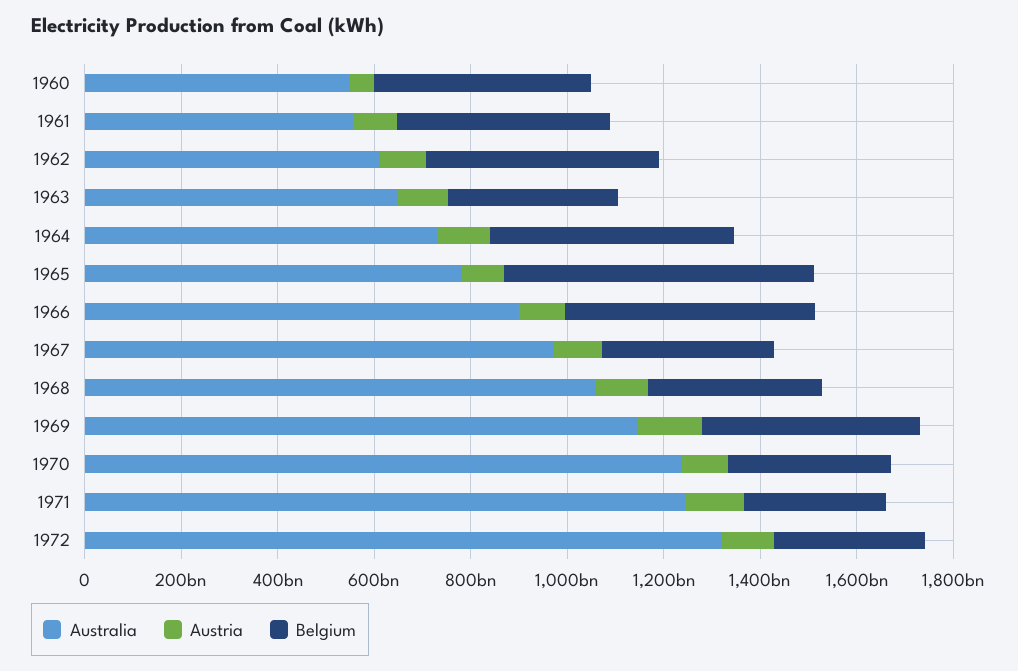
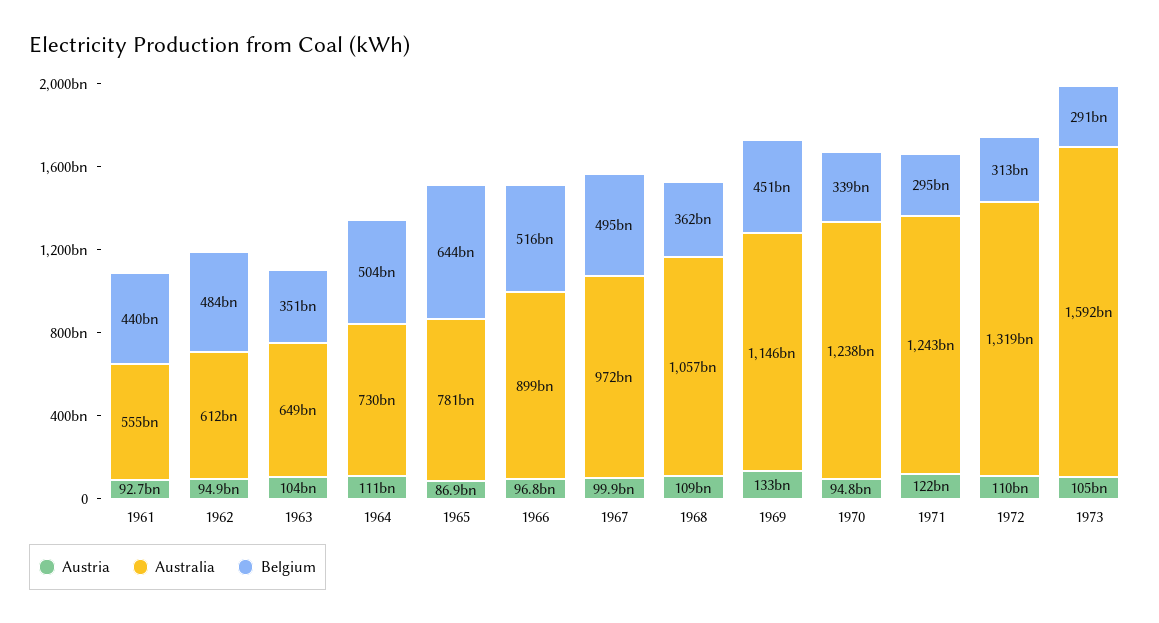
Australia, 1960: 550000000000 -> none
Austria, 1960: 50000000000 -> none
Belgium, 1960: 450000000000 -> none
Belgium, 1967: 350000000000 -> 495000000000
Austria, 1973: none -> 105000000000
Australia, 1973: none -> 1592000000000
Belgium, 1973: none -> 291000000000

